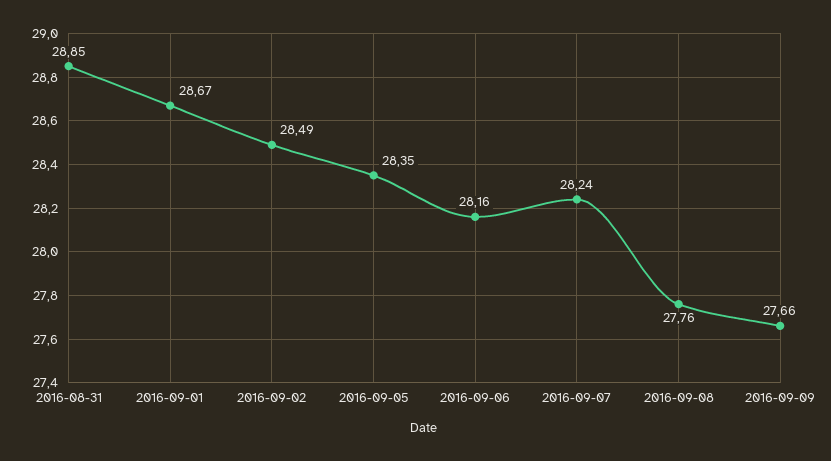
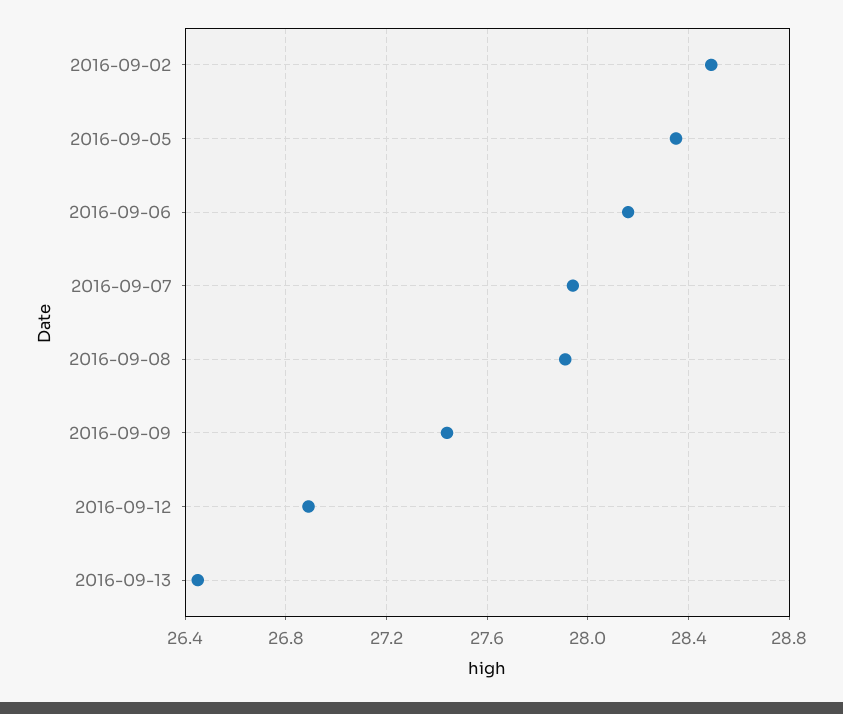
2016-08-31: 28.85 -> none
2016-09-01: 28.67 -> none
2016-09-07: 28.24 -> 27.95
2016-09-08: 27.76 -> 27.9
2016-09-09: 27.66 -> 27.45
2016-09-12: none -> 26.9
2016-09-13: none -> 26.45

